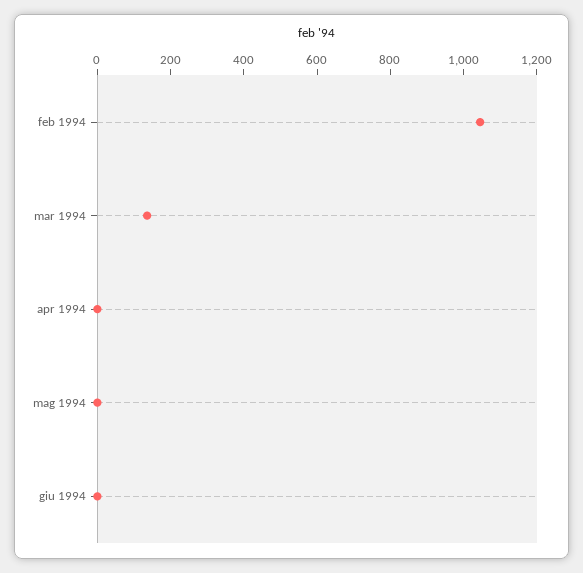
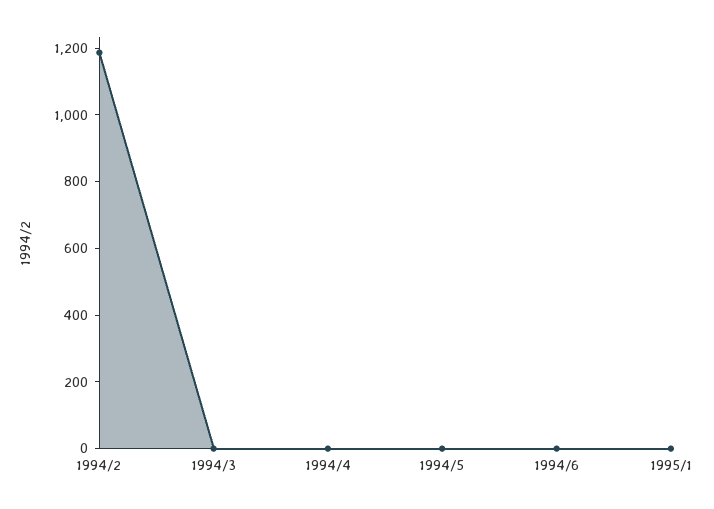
feb 1994: 1050 -> 1200
mar 1994: 150 -> 0
1995/1: none -> 0

